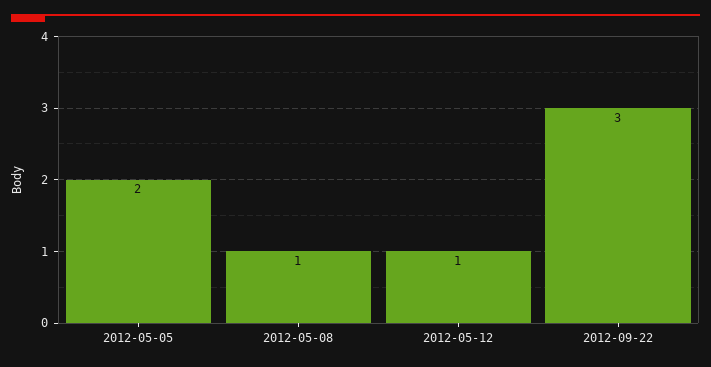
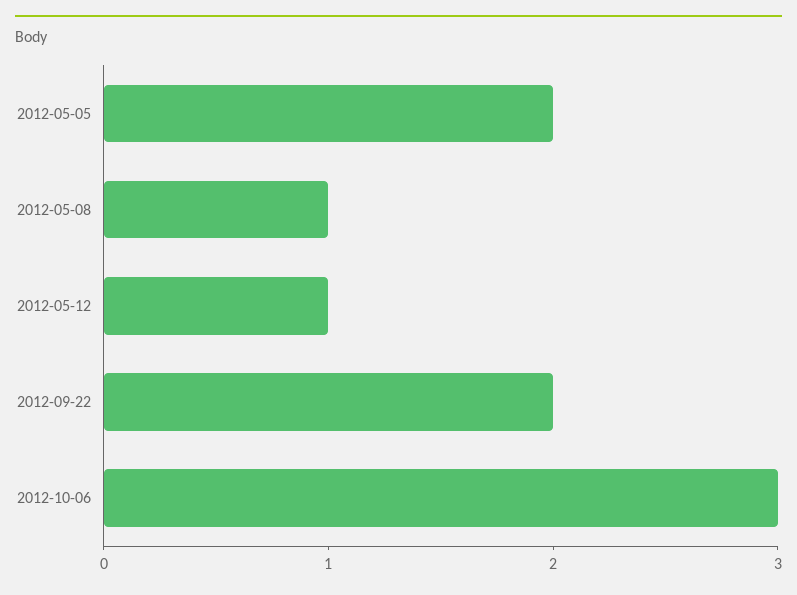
2012-09-22: 3 -> 2
2012-10-06: none -> 3

